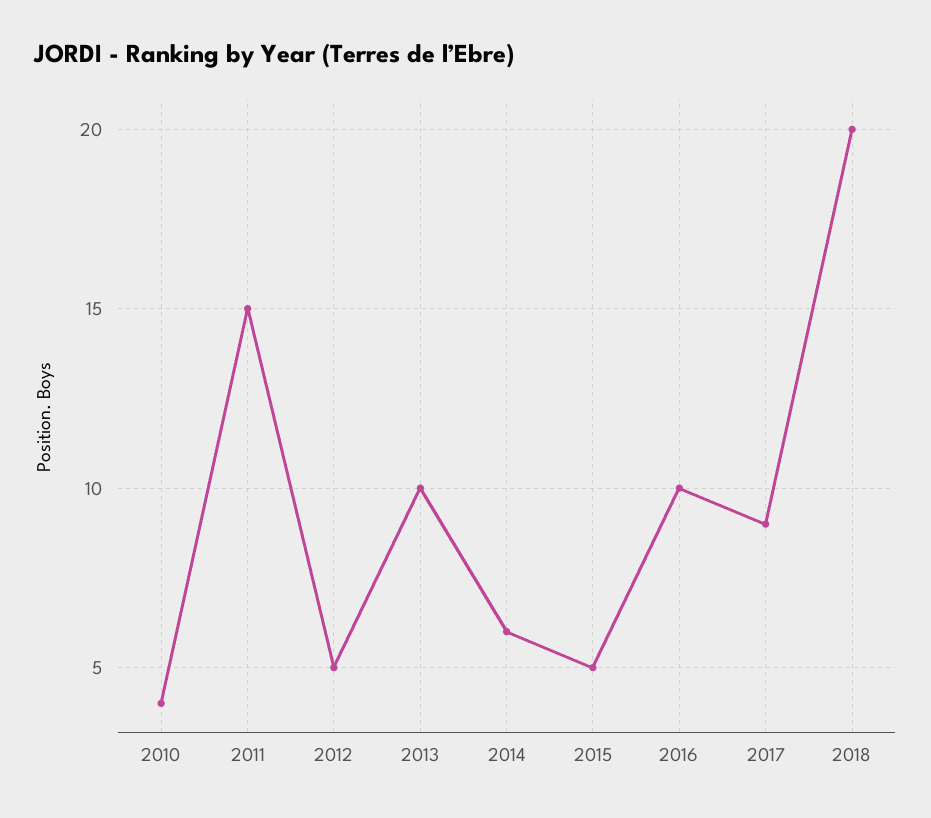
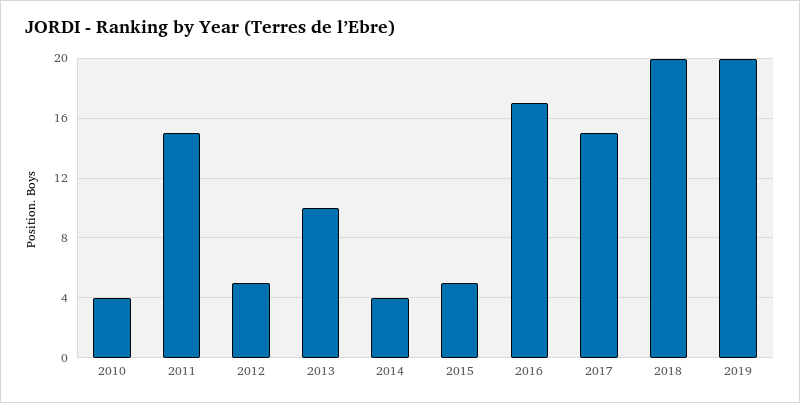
2014: 6 -> 4
2016: 10 -> 17
2017: 9 -> 15
2019: none -> 20

